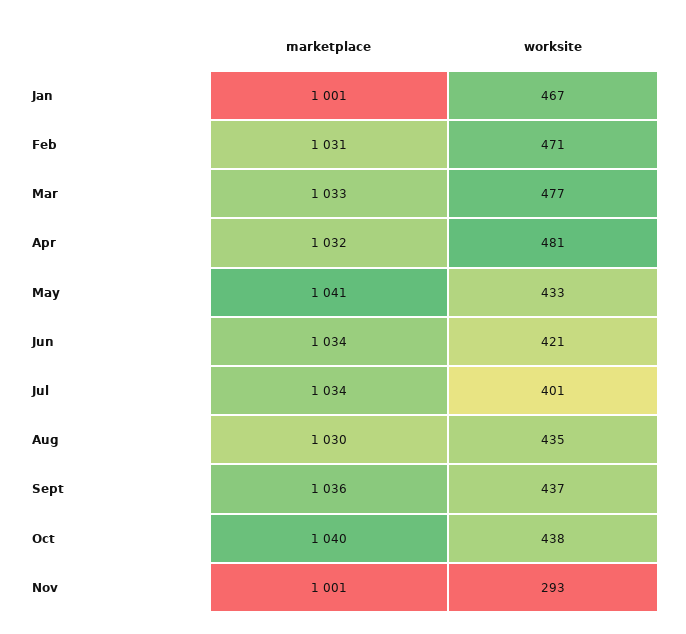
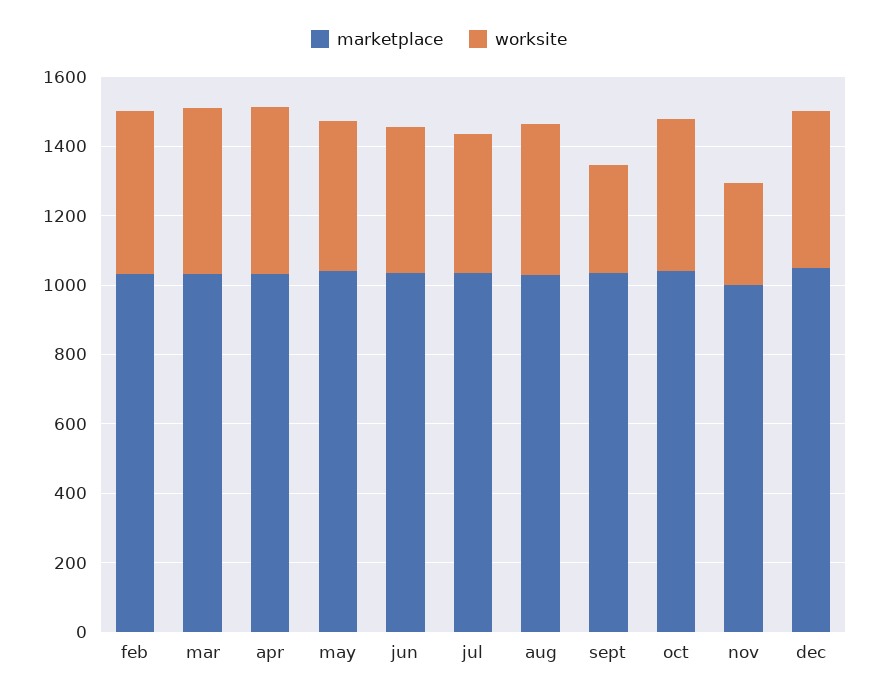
marketplace, Jan: 1001 -> none
worksite, Jan: 467 -> none
worksite, Sept: 437 -> 300
marketplace, dec: none -> 1050
worksite, dec: none -> 450

